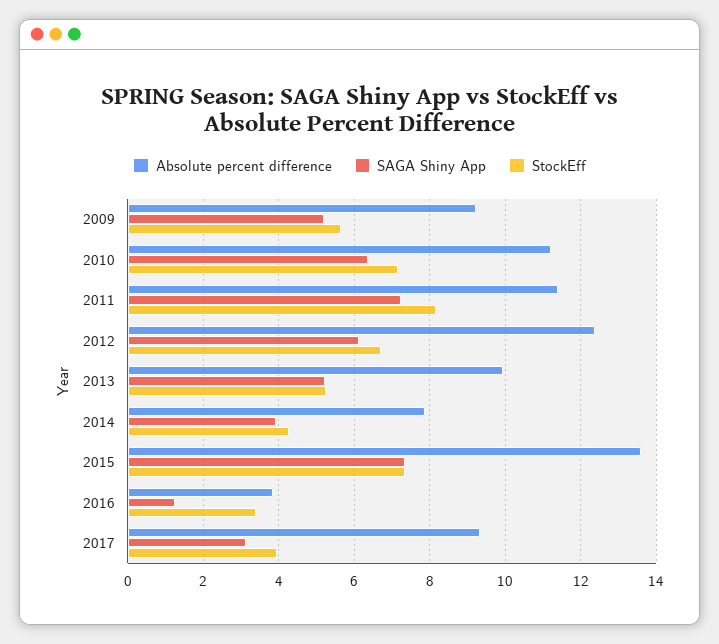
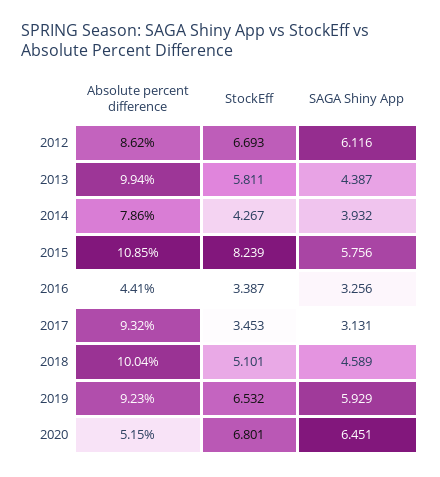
Absolute percent difference, 2009: 9.2 -> none
SAGA Shiny App, 2009: 5.2 -> none
StockEff, 2009: 5.6 -> none
Absolute percent difference, 2010: 11.2 -> none
SAGA Shiny App, 2010: 6.4 -> none
StockEff, 2010: 7.2 -> none
Absolute percent difference, 2011: 11.4 -> none
SAGA Shiny App, 2011: 7.2 -> none
StockEff, 2011: 8.2 -> none
Absolute percent difference, 2012: 12.4 -> 8.62
SAGA Shiny App, 2013: 5.2 -> 4.387
StockEff, 2013: 5.2 -> 5.811
Absolute percent difference, 2015: 13.6 -> 10.85
SAGA Shiny App, 2015: 7.4 -> 5.756
StockEff, 2015: 7.4 -> 8.239
Absolute percent difference, 2016: 3.8 -> 4.41
SAGA Shiny App, 2016: 1.2 -> 3.256
StockEff, 2017: 4 -> 3.453
Absolute percent difference, 2018: none -> 10.04
StockEff, 2018: none -> 5.101
SAGA Shiny App, 2018: none -> 4.589
Absolute percent difference, 2019: none -> 9.23
StockEff, 2019: none -> 6.532
SAGA Shiny App, 2019: none -> 5.929
Absolute percent difference, 2020: none -> 5.15
StockEff, 2020: none -> 6.801
SAGA Shiny App, 2020: none -> 6.451

